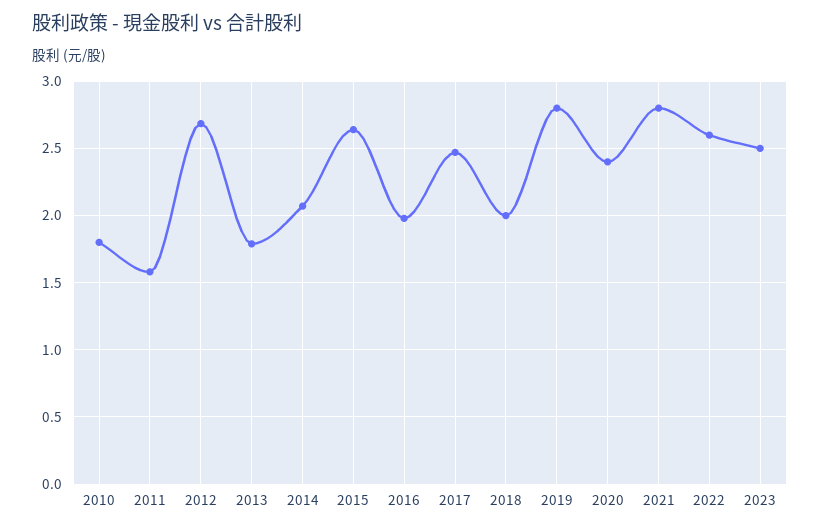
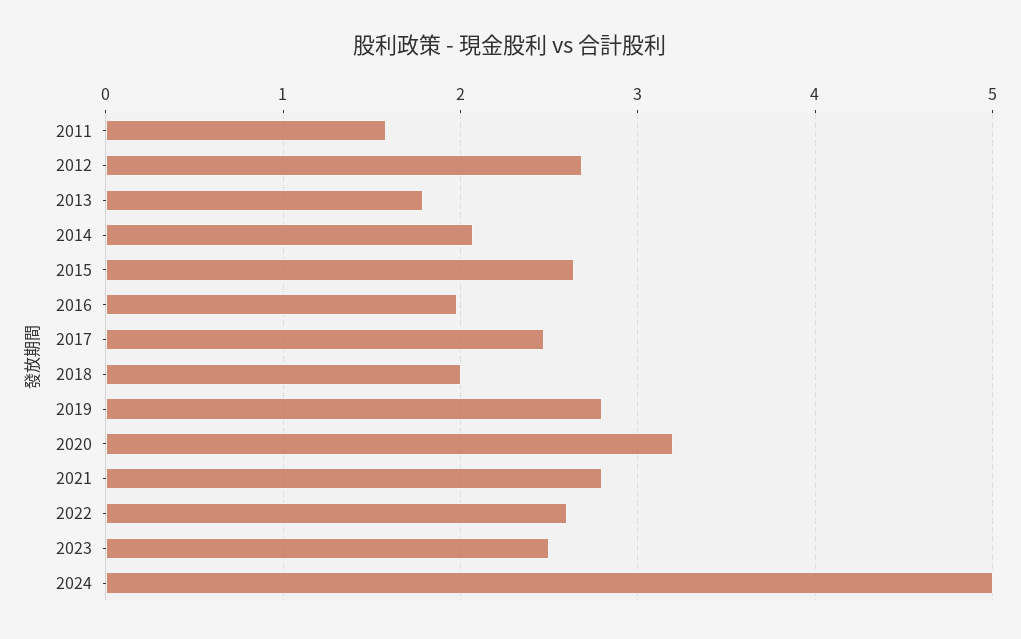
2010: 1.8 -> none
2020: 2.4 -> 3.2
2024: none -> 5

